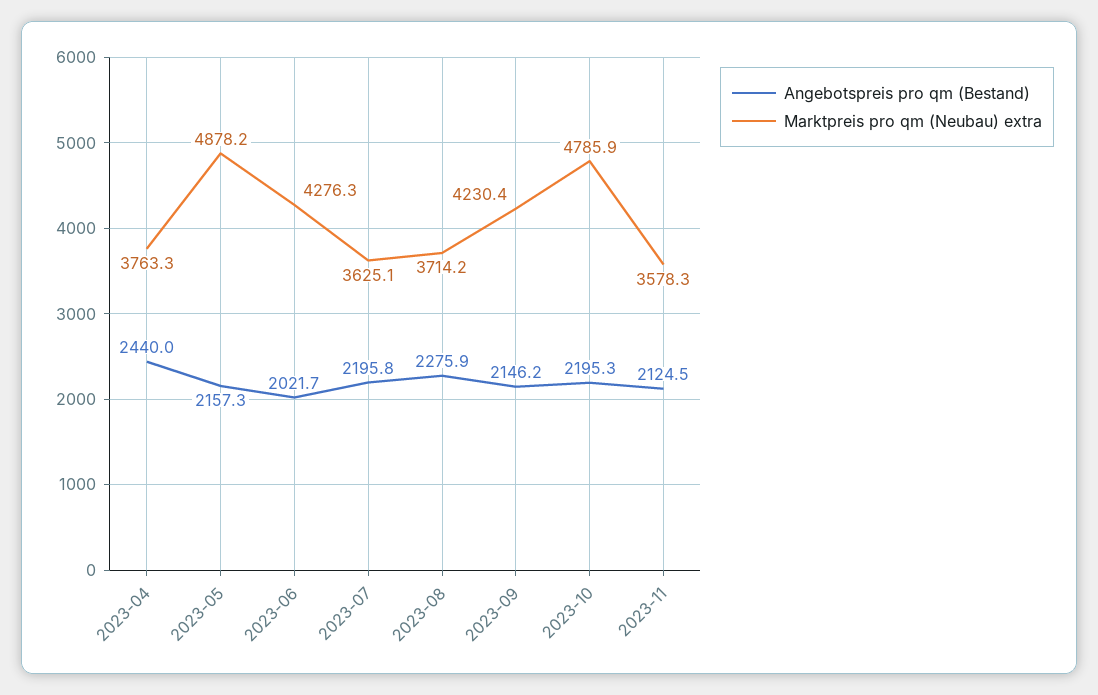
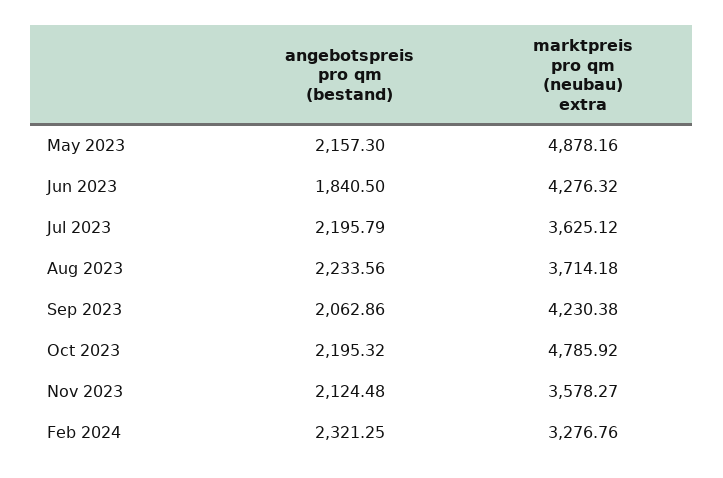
Angebotspreis pro qm (Bestand), 2023-04: 2440 -> none
Marktpreis pro qm (Neubau) extra, 2023-04: 3763.3 -> none
Angebotspreis pro qm (Bestand), 2023-06: 2021.7 -> 1840.5
Angebotspreis pro qm (Bestand), 2023-08: 2275.9 -> 2233.56
Angebotspreis pro qm (Bestand), 2023-09: 2146.2 -> 2062.86
Angebotspreis pro qm (Bestand), Feb 2024: none -> 2321.25
Marktpreis pro qm (Neubau) extra, Feb 2024: none -> 3276.76

